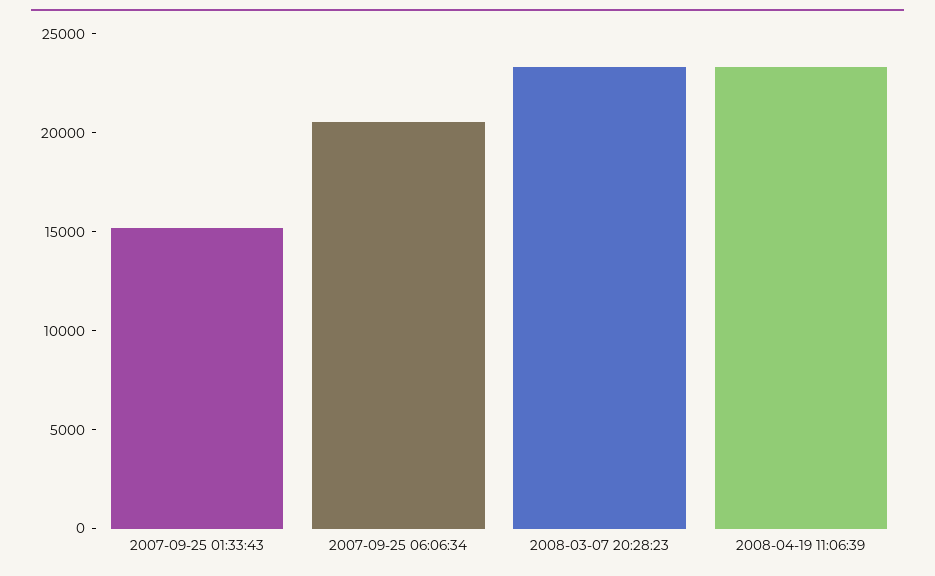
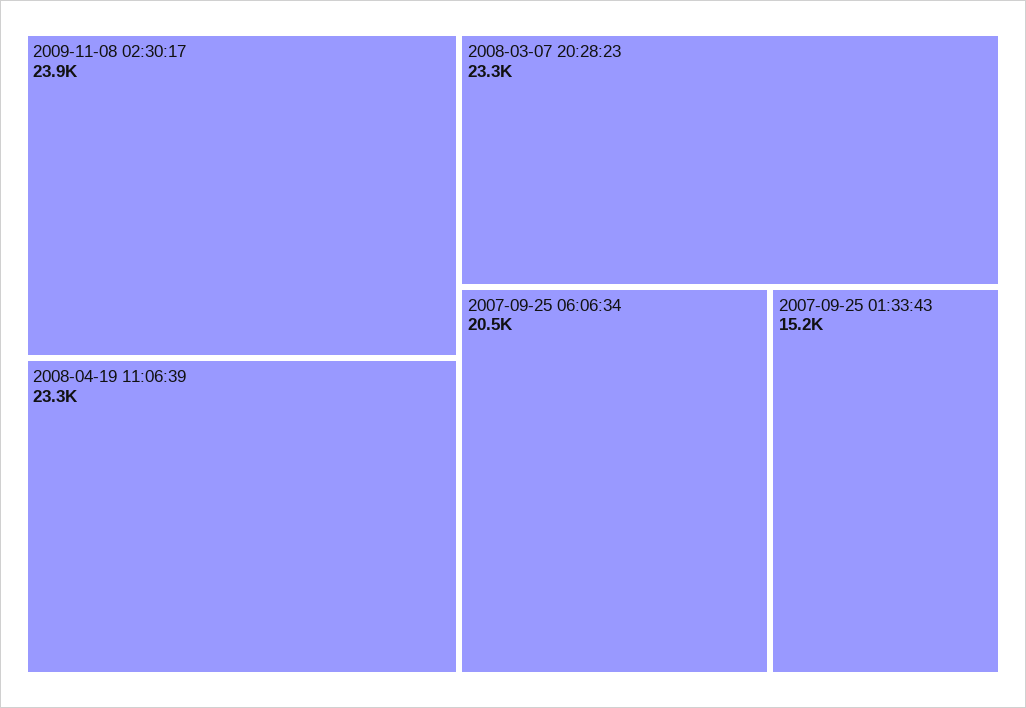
2009-11-08 02:30:17: none -> 23900

